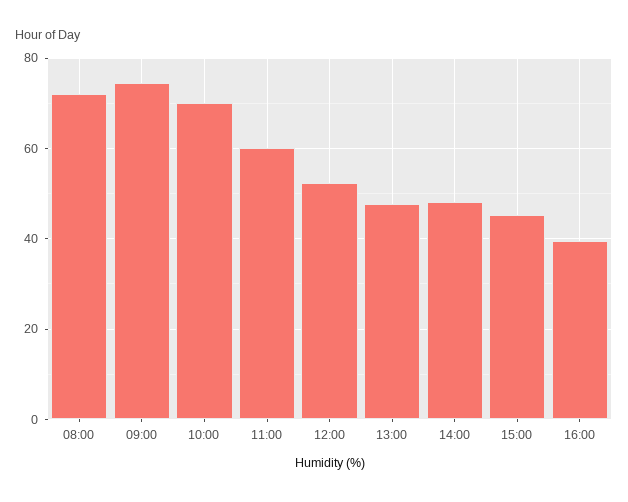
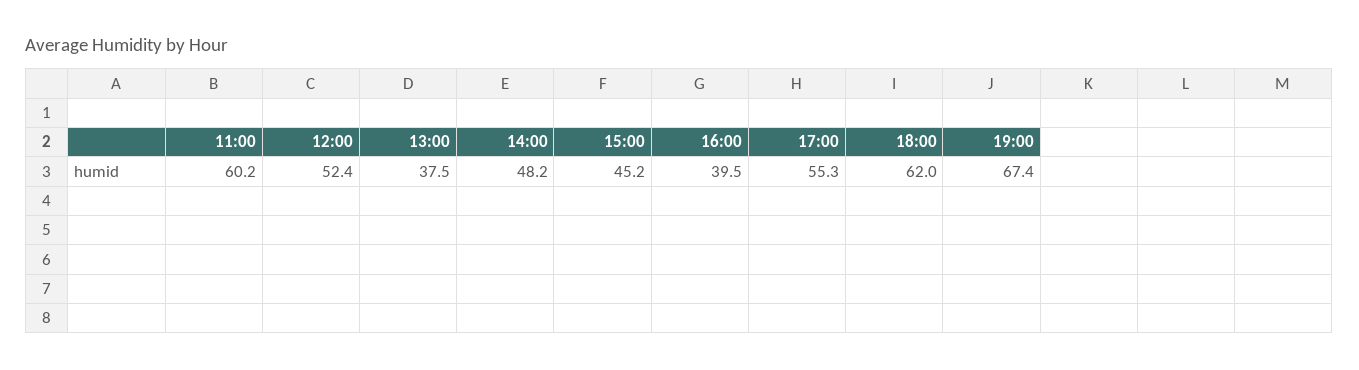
08:00: 72 -> none
09:00: 74 -> none
10:00: 70 -> none
13:00: 48 -> 37.5
17:00: none -> 55.3
18:00: none -> 62
19:00: none -> 67.4

